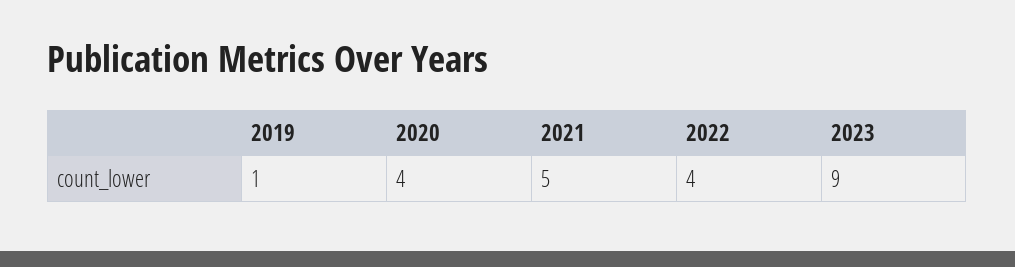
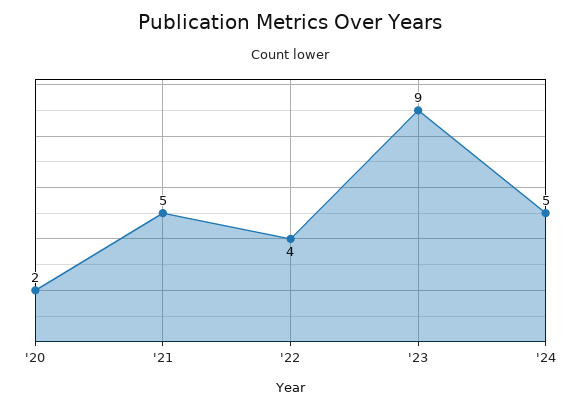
2019: 1 -> none
2020: 4 -> 2
'24: none -> 5

